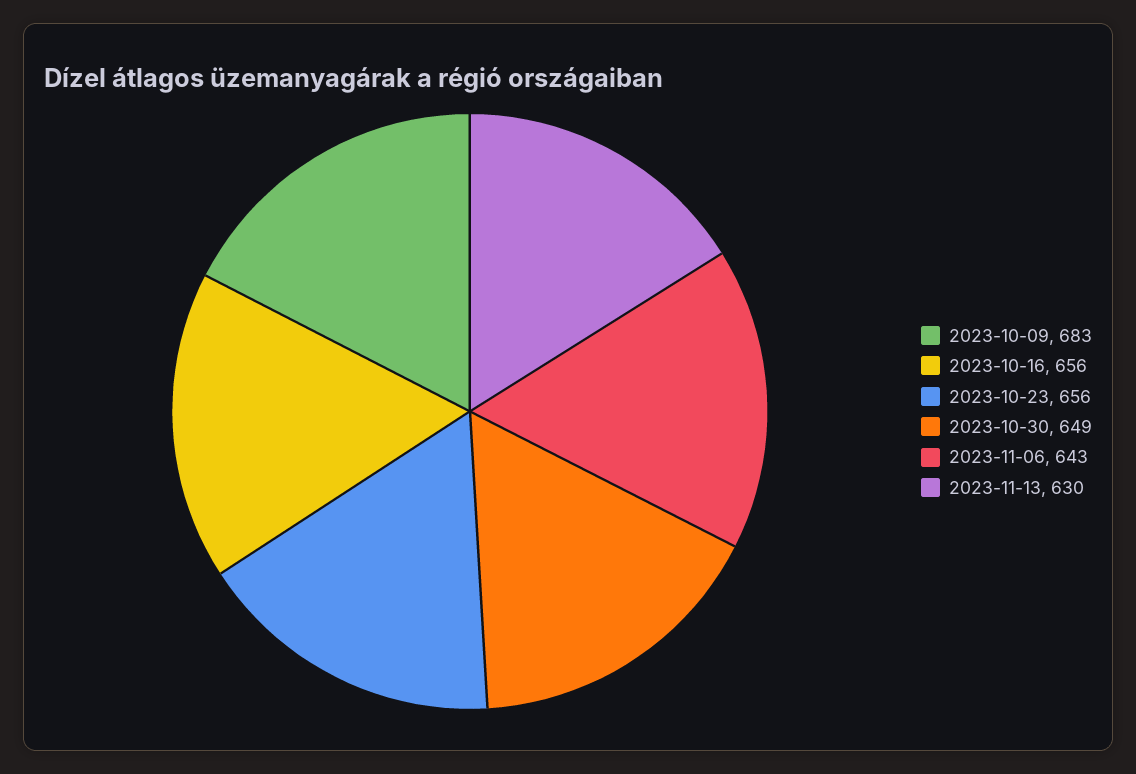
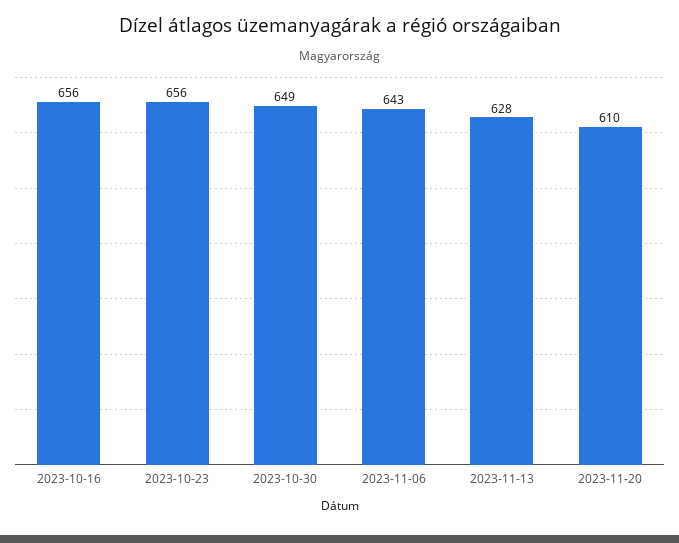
2023-10-09: 683 -> none
2023-11-13: 630 -> 628
2023-11-20: none -> 610

